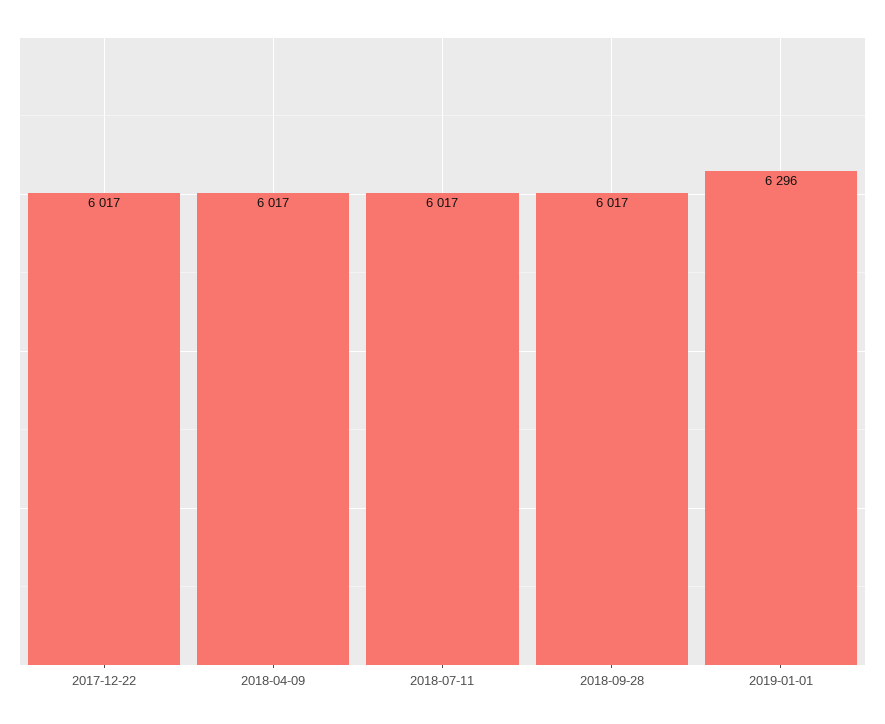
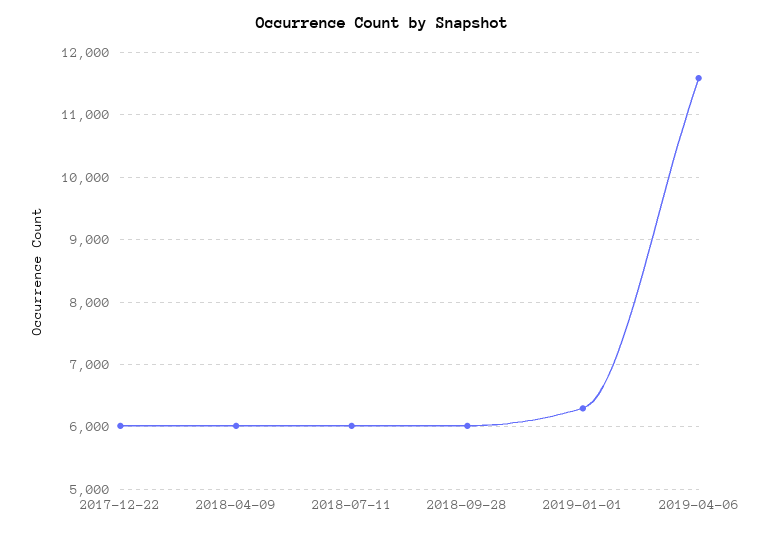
2019-04-06: none -> 11600

